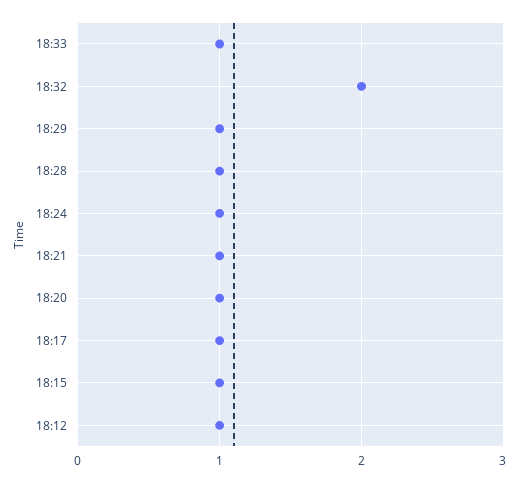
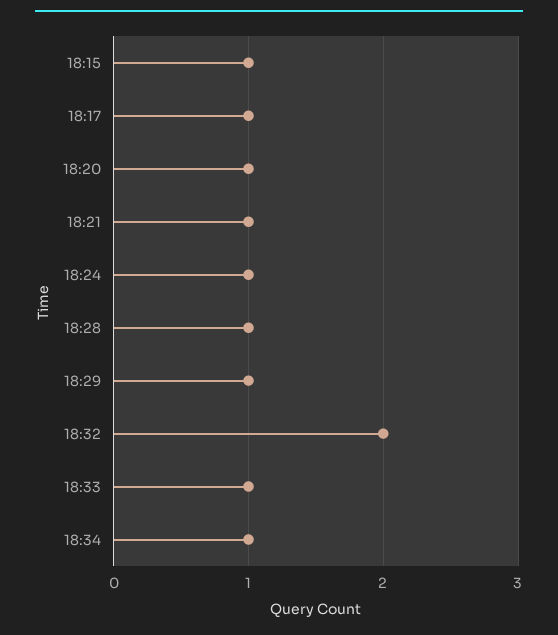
18:12: 1 -> none
18:34: none -> 1

